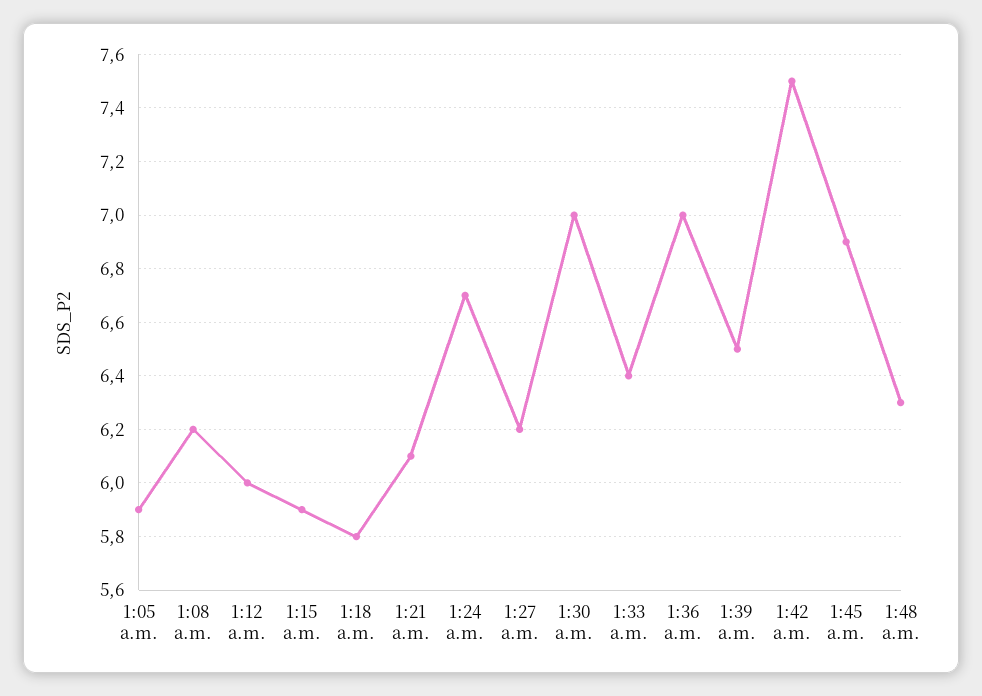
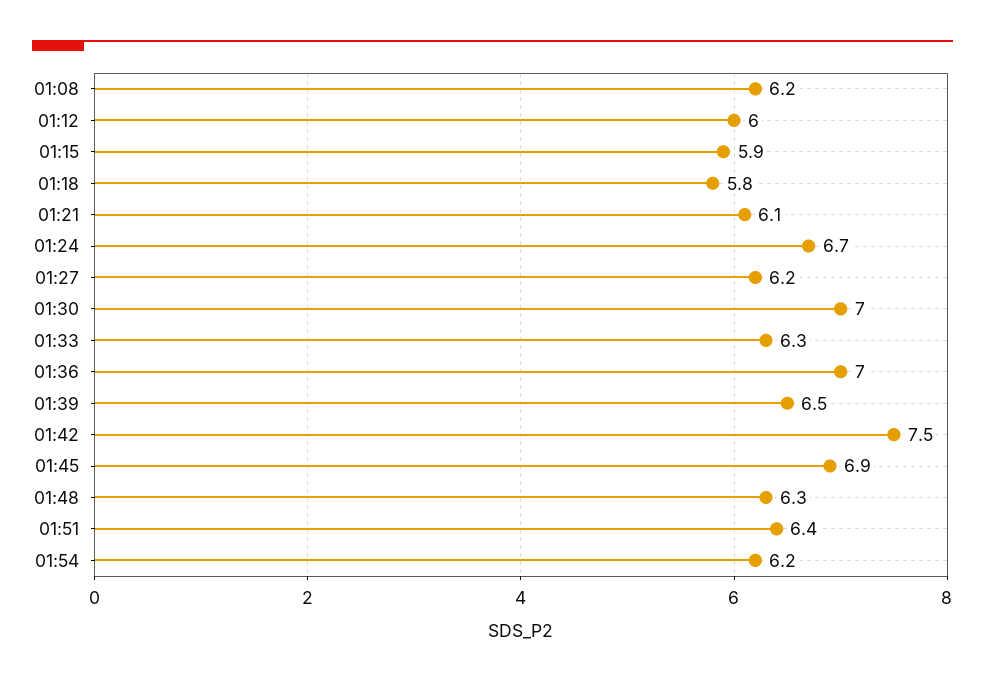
1:05 a.m.: 5.9 -> none
1:33 a.m.: 6.4 -> 6.3
01:51: none -> 6.4
01:54: none -> 6.2

